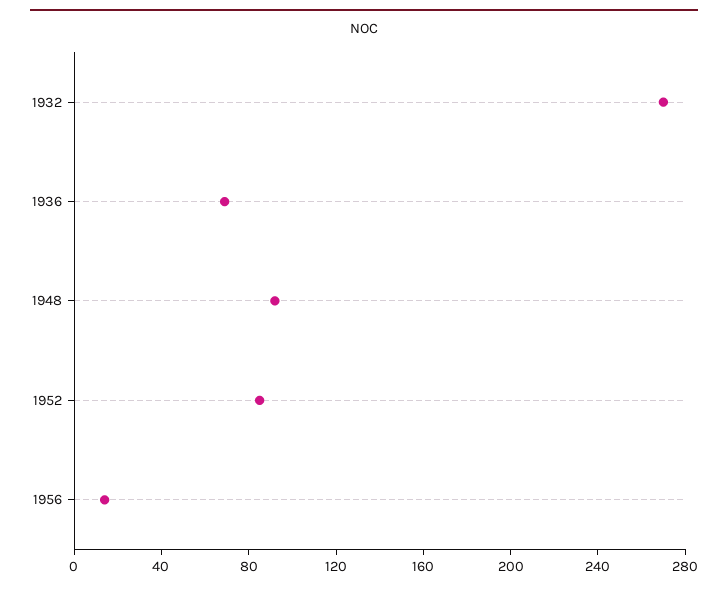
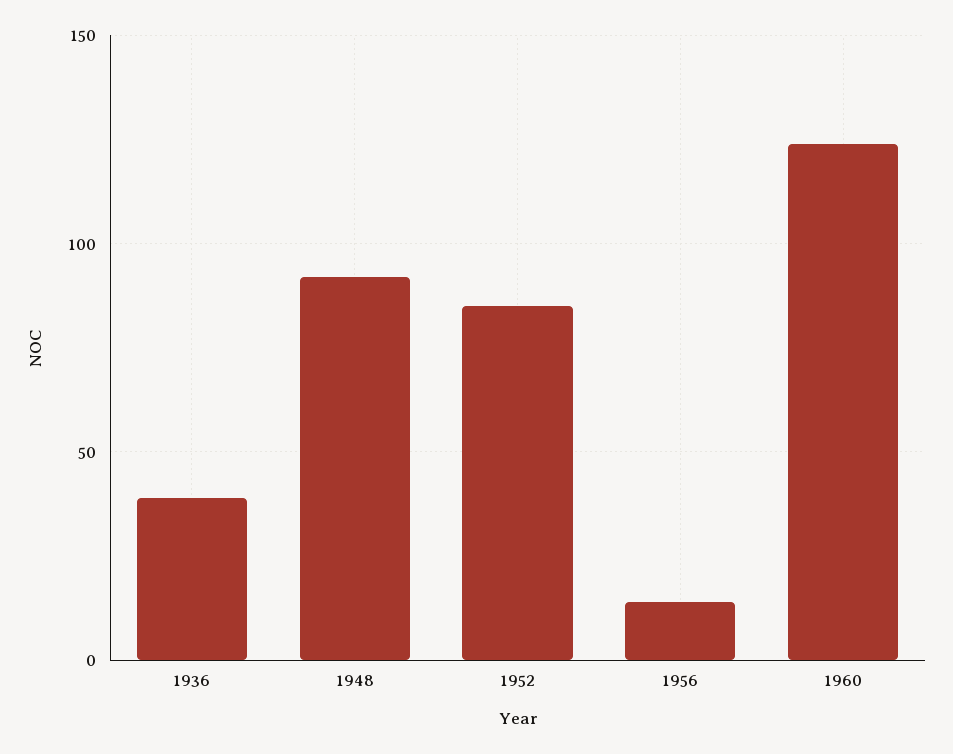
1932: 270 -> none
1936: 70 -> 40
1960: none -> 125

